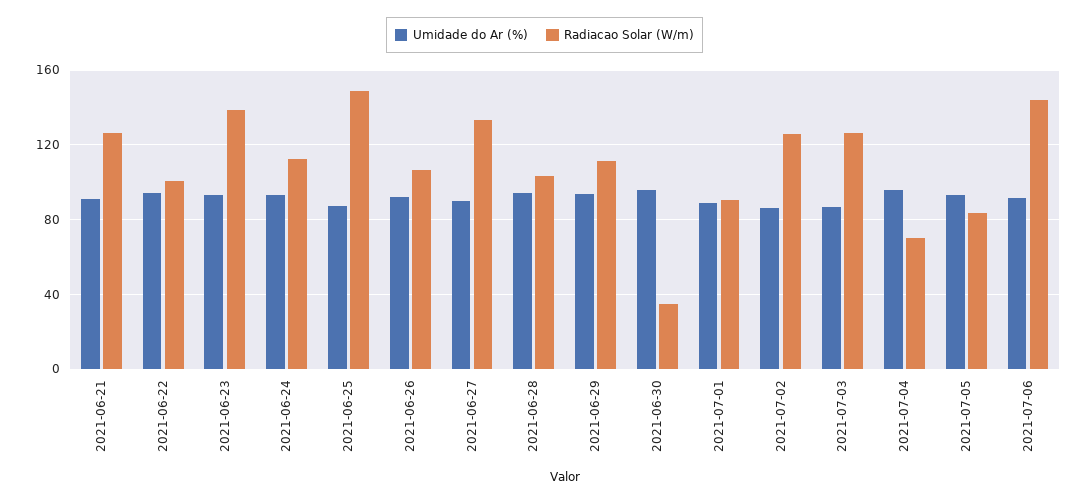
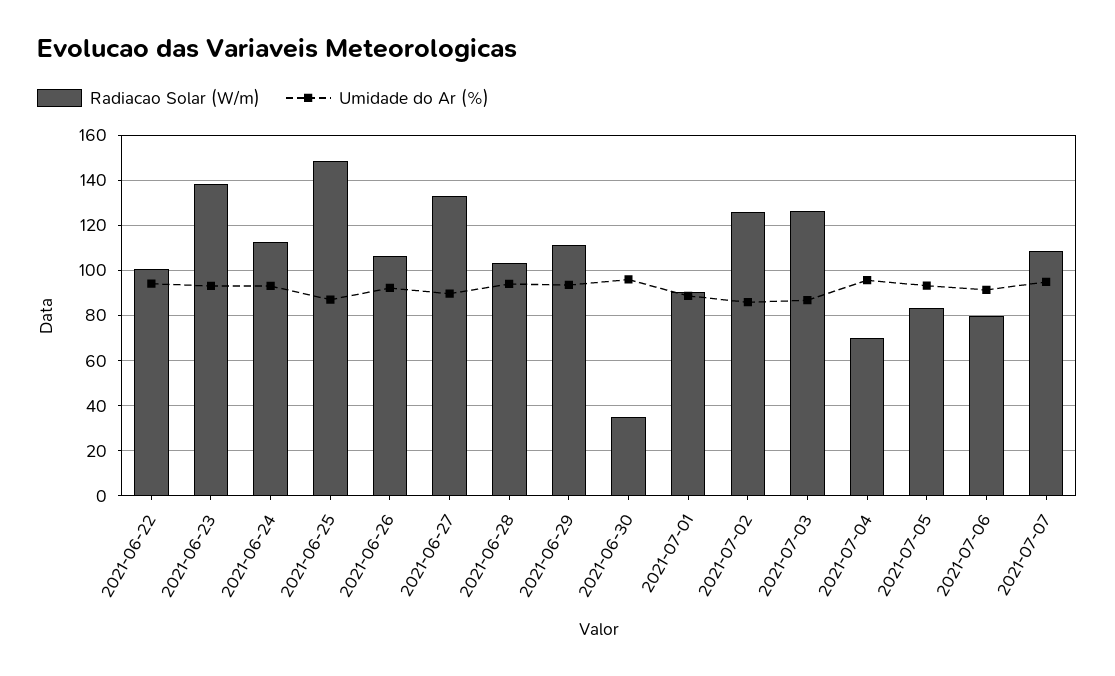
Umidade do Ar (%), 2021-06-21: 90 -> none
Radiacao Solar (W/m), 2021-06-21: 125 -> none
Radiacao Solar (W/m), 2021-07-06: 145 -> 80
Radiacao Solar (W/m), 2021-07-07: none -> 110
Umidade do Ar (%), 2021-07-07: none -> 95

